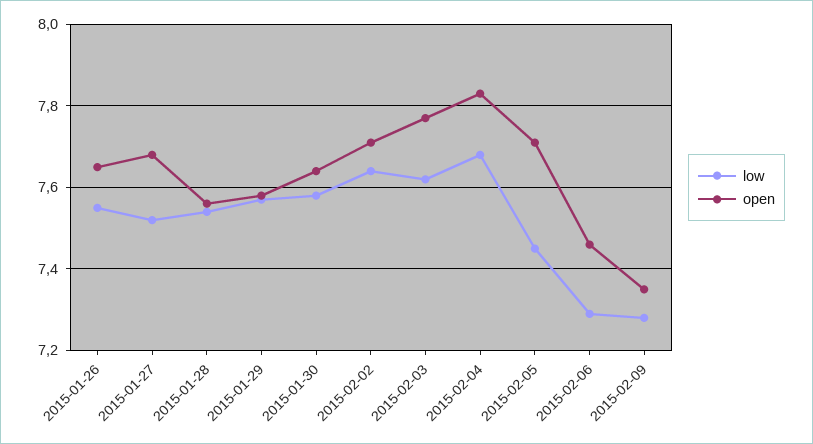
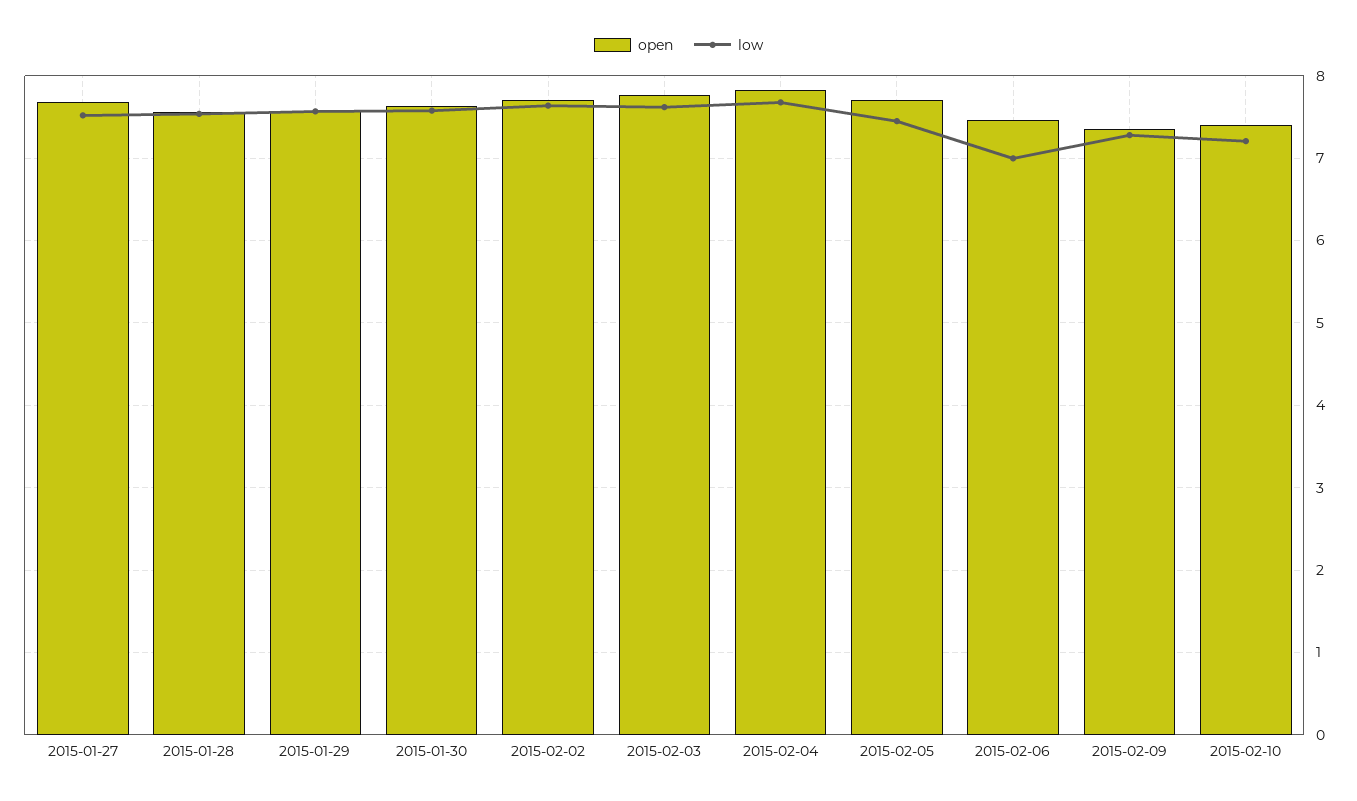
low, 2015-01-26: 7.55 -> none
open, 2015-01-26: 7.65 -> none
low, 2015-02-06: 7.3 -> 7
open, 2015-02-10: none -> 7.4
low, 2015-02-10: none -> 7.2

